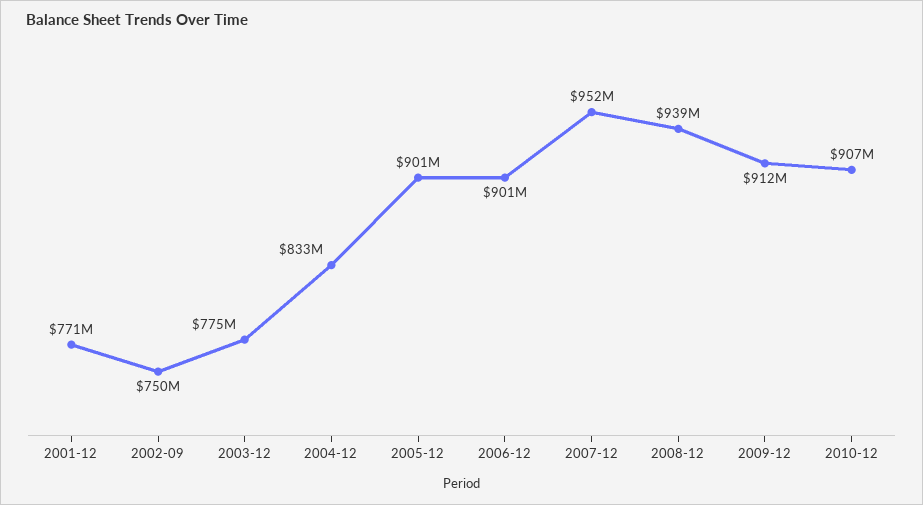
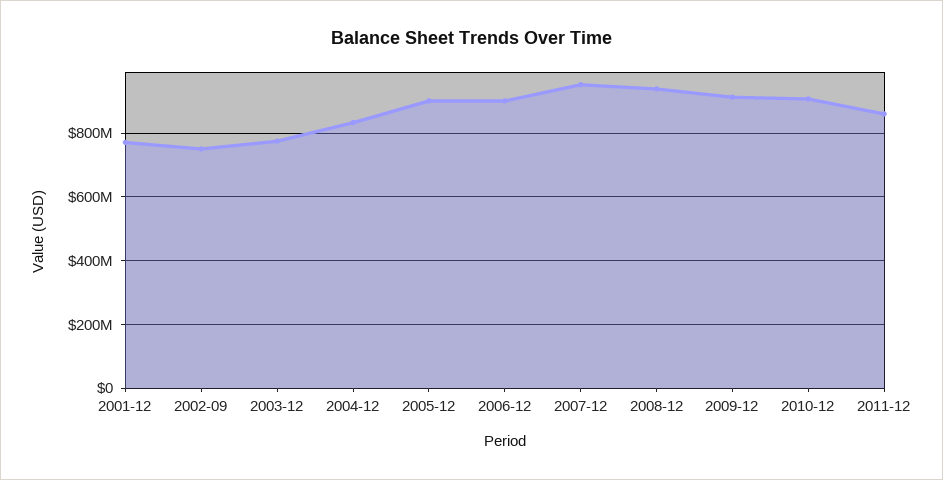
2011-12: none -> 860000000

